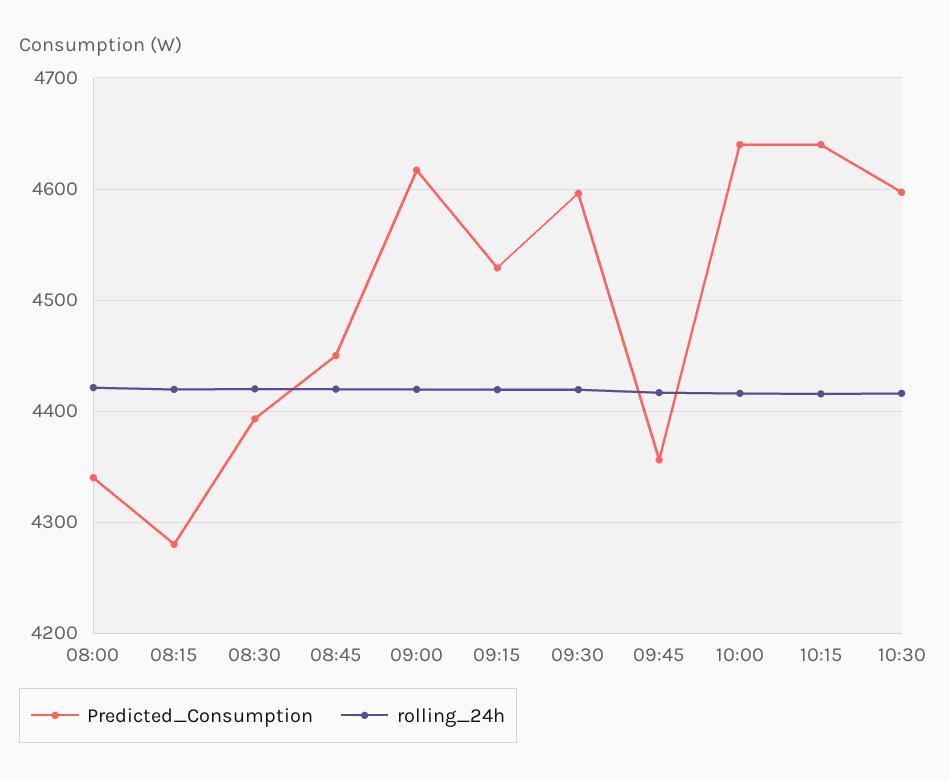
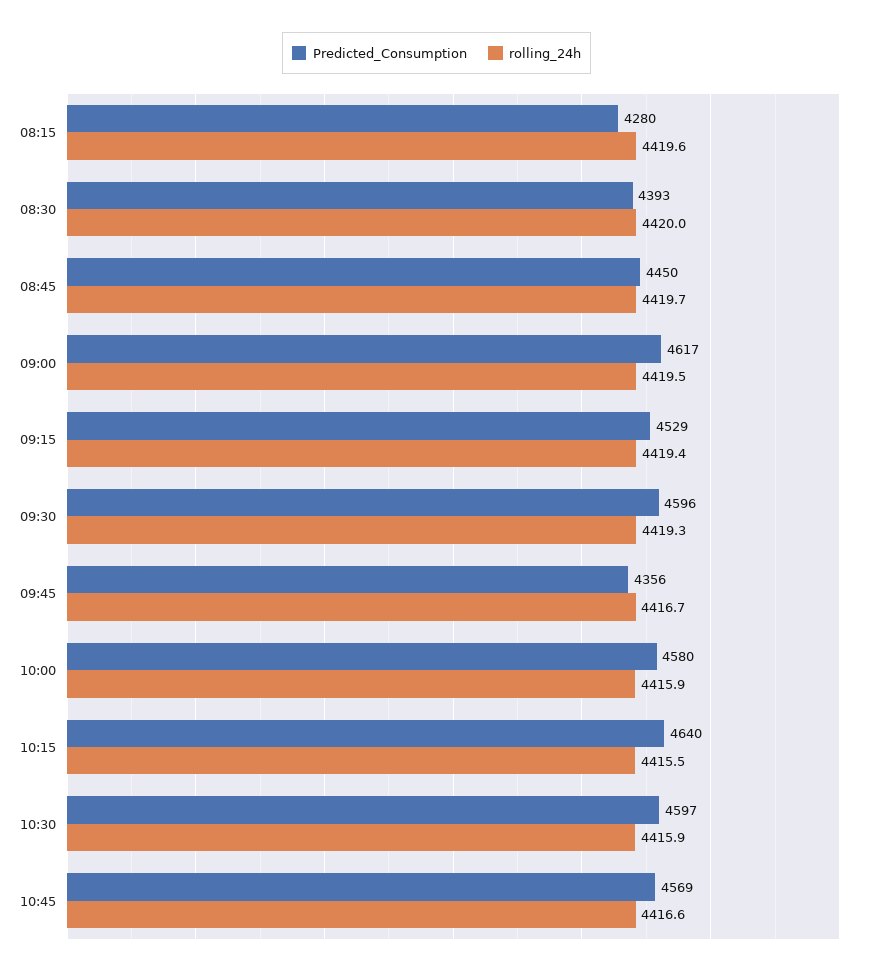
Predicted_Consumption, 08:00: 4340 -> none
rolling_24h, 08:00: 4420 -> none
Predicted_Consumption, 10:00: 4640 -> 4580
Predicted_Consumption, 10:45: none -> 4569
rolling_24h, 10:45: none -> 4416.6

